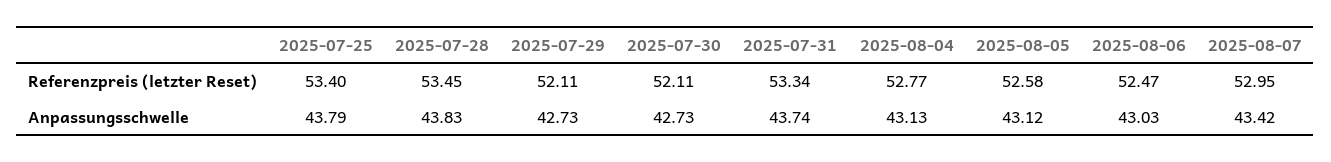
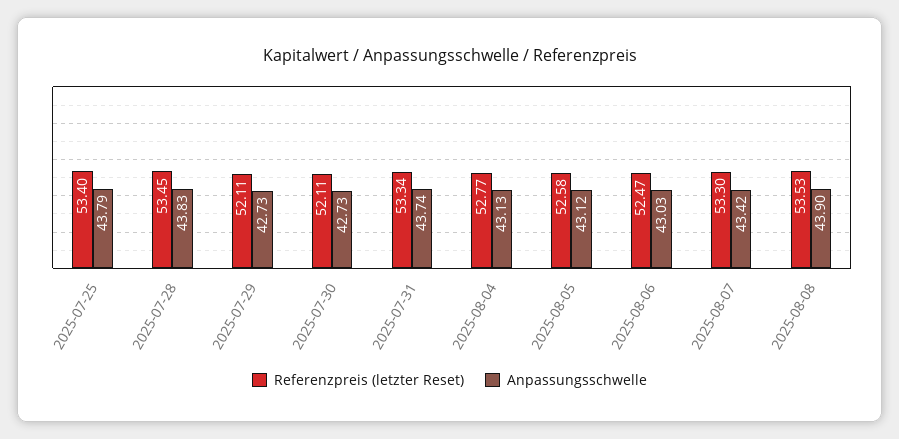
Referenzpreis (letzter Reset), 2025-08-07: 52.95 -> 53.3
Referenzpreis (letzter Reset), 2025-08-08: none -> 53.53
Anpassungsschwelle, 2025-08-08: none -> 43.9

